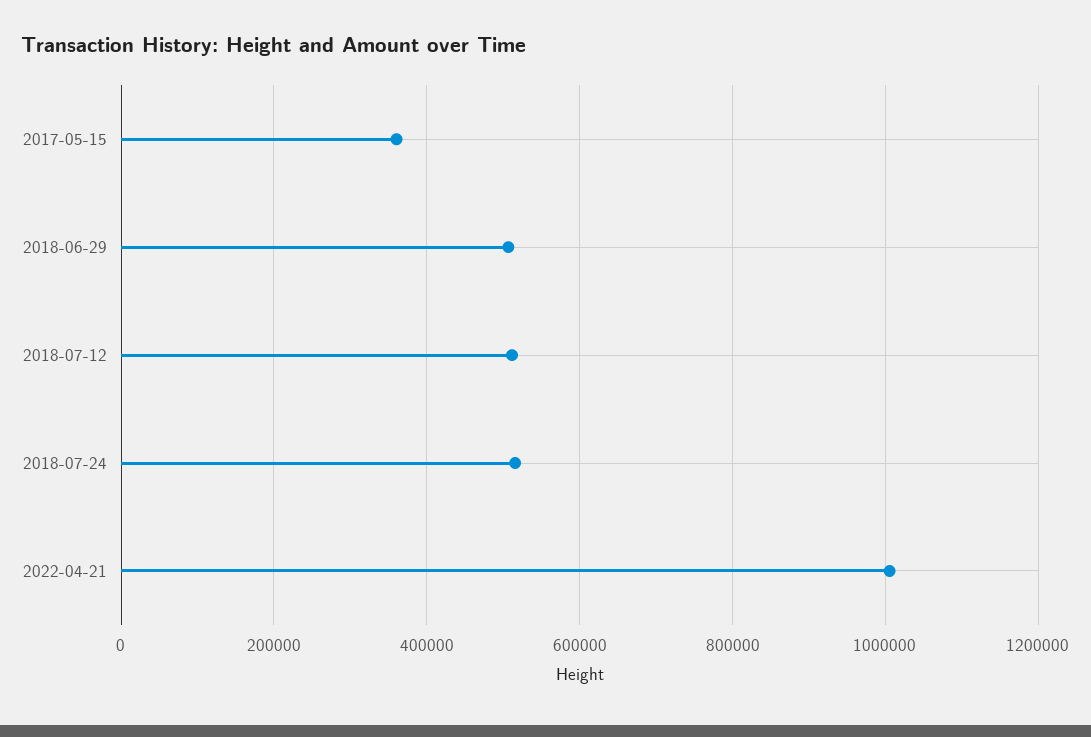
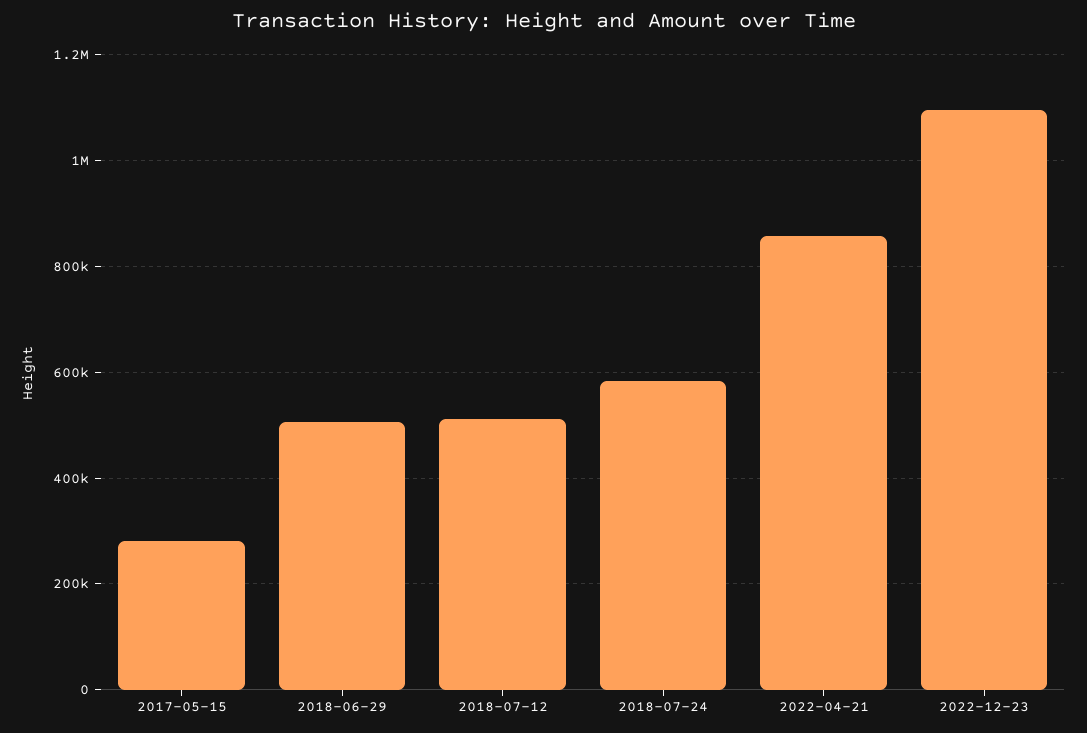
2017-05-15: 360000 -> 280000
2018-07-24: 520000 -> 580000
2022-04-21: 1000000 -> 860000
2022-12-23: none -> 1100000

